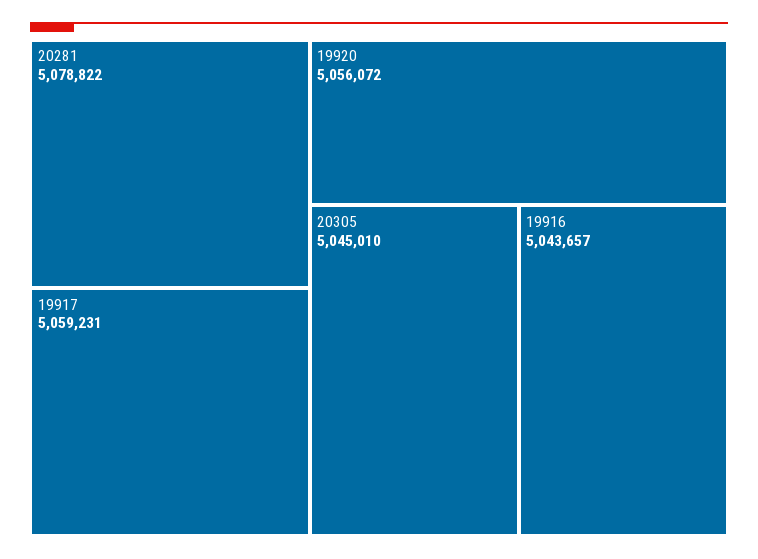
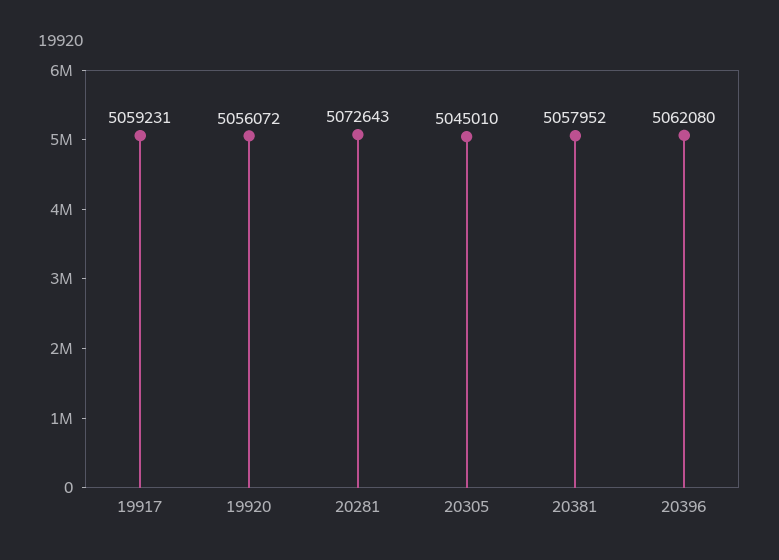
20281: 5078822 -> 5072643
19916: 5043657 -> none
20381: none -> 5057952
20396: none -> 5062080

